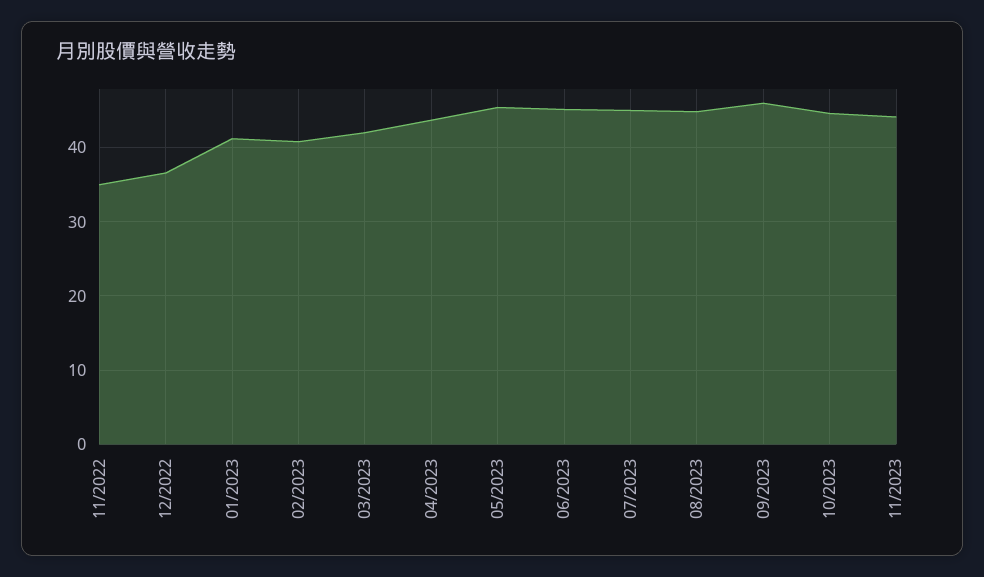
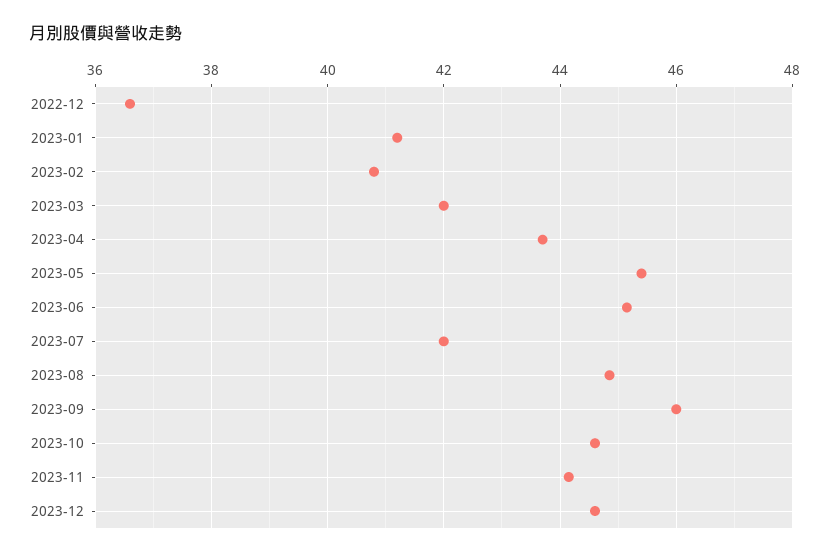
11/2022: 35 -> none
07/2023: 45 -> 42
2023-12: none -> 44.6

